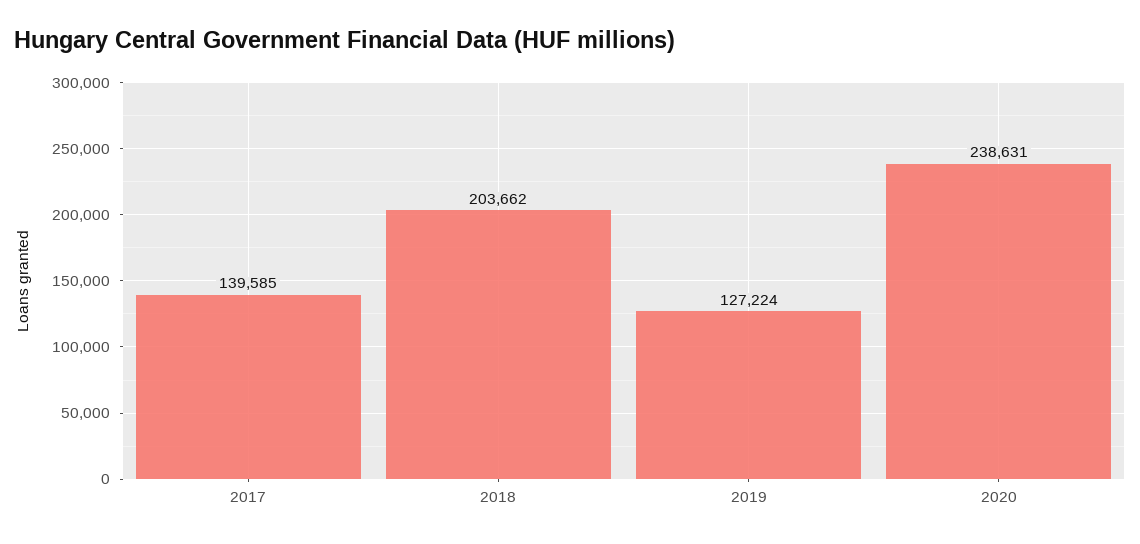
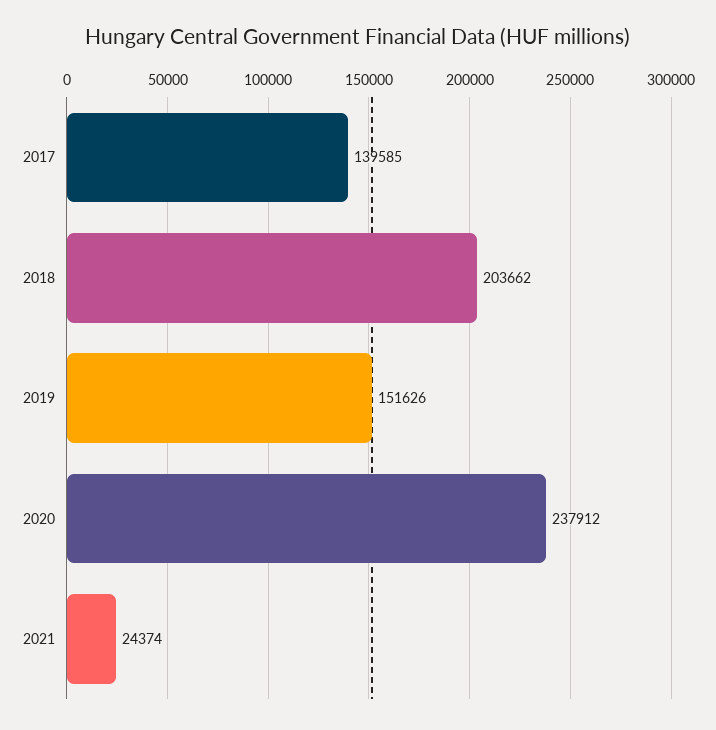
2019: 127224 -> 151626
2020: 238631 -> 237912
2021: none -> 24374

